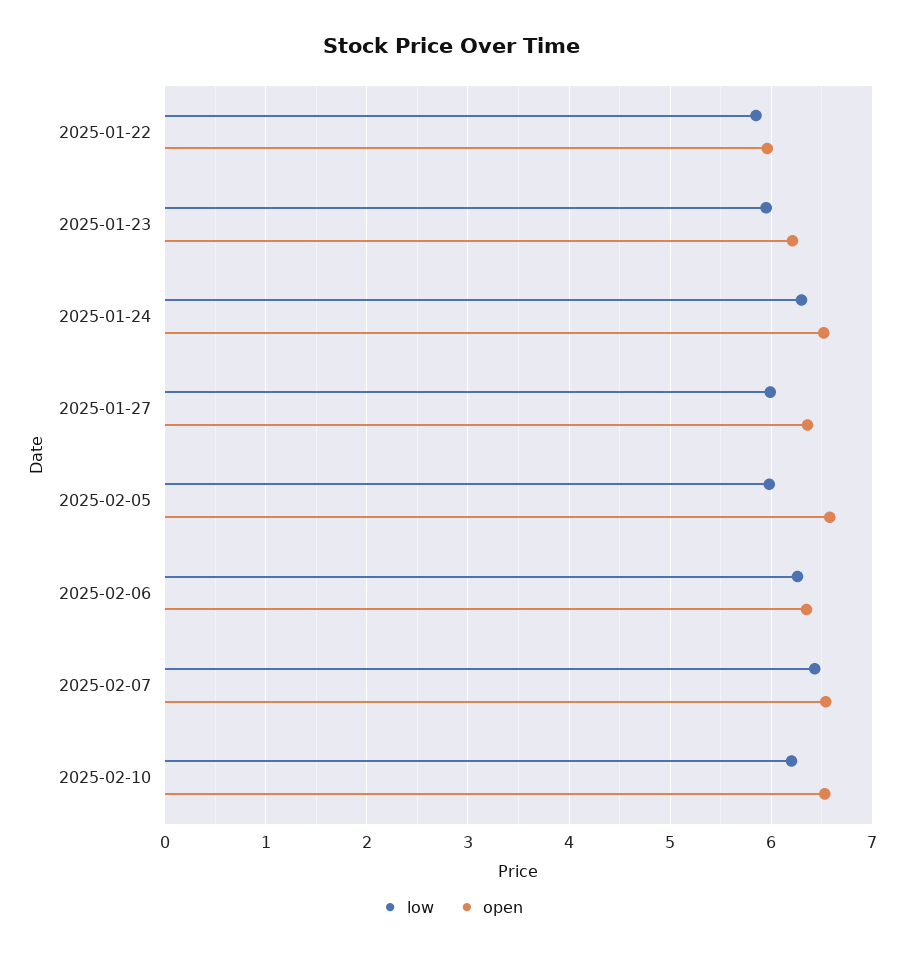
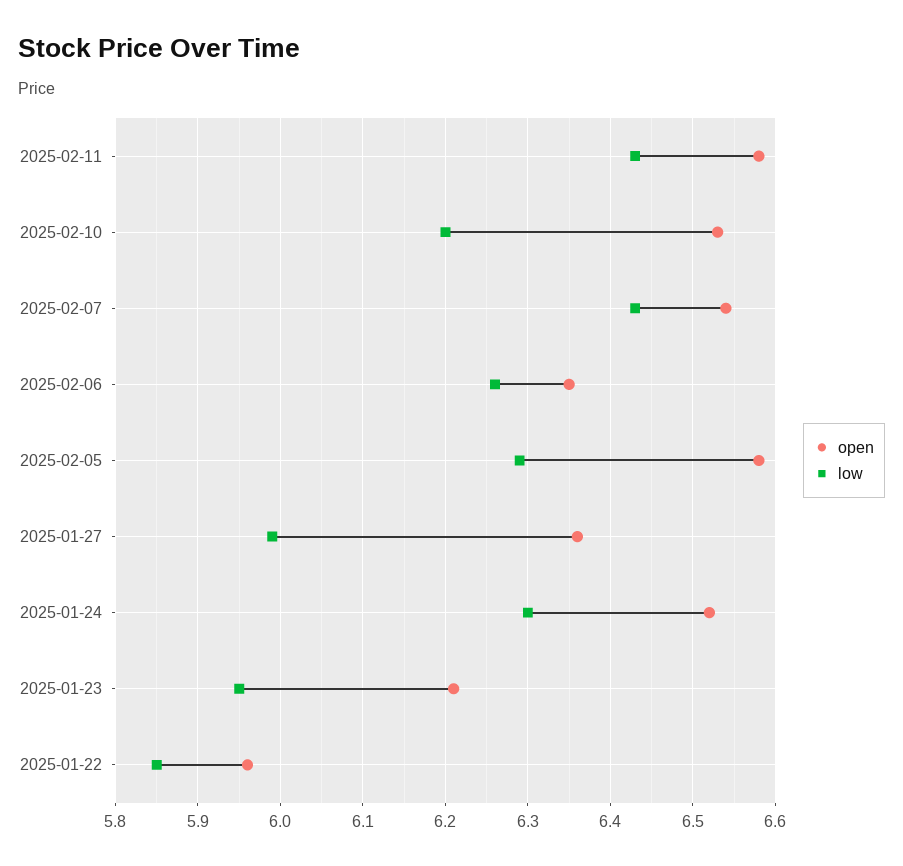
low, 2025-02-05: 6 -> 6.29
open, 2025-02-11: none -> 6.58
low, 2025-02-11: none -> 6.43

